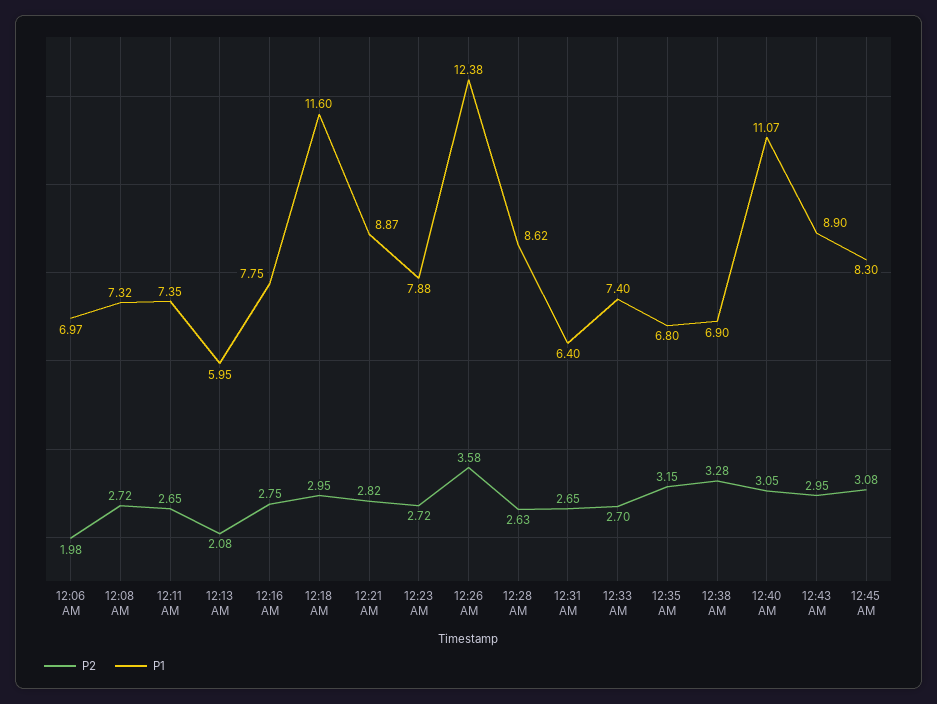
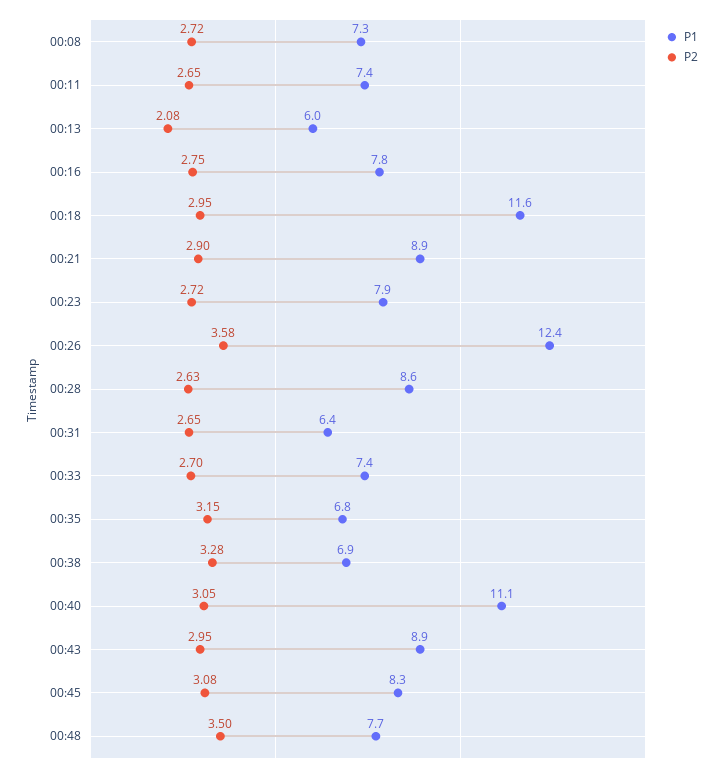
P2, 12:06 AM: 1.98 -> none
P1, 12:06 AM: 6.97 -> none
P2, 12:21 AM: 2.82 -> 2.9
P1, 00:48: none -> 7.7
P2, 00:48: none -> 3.5

